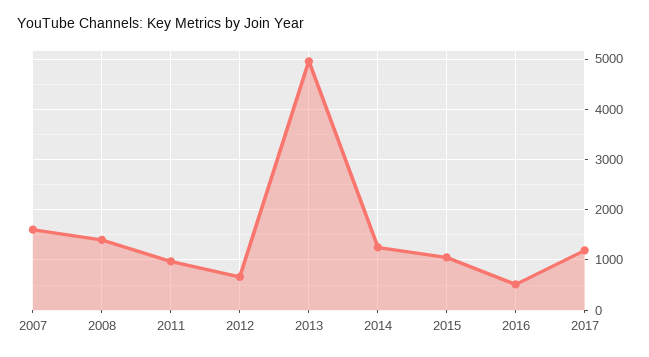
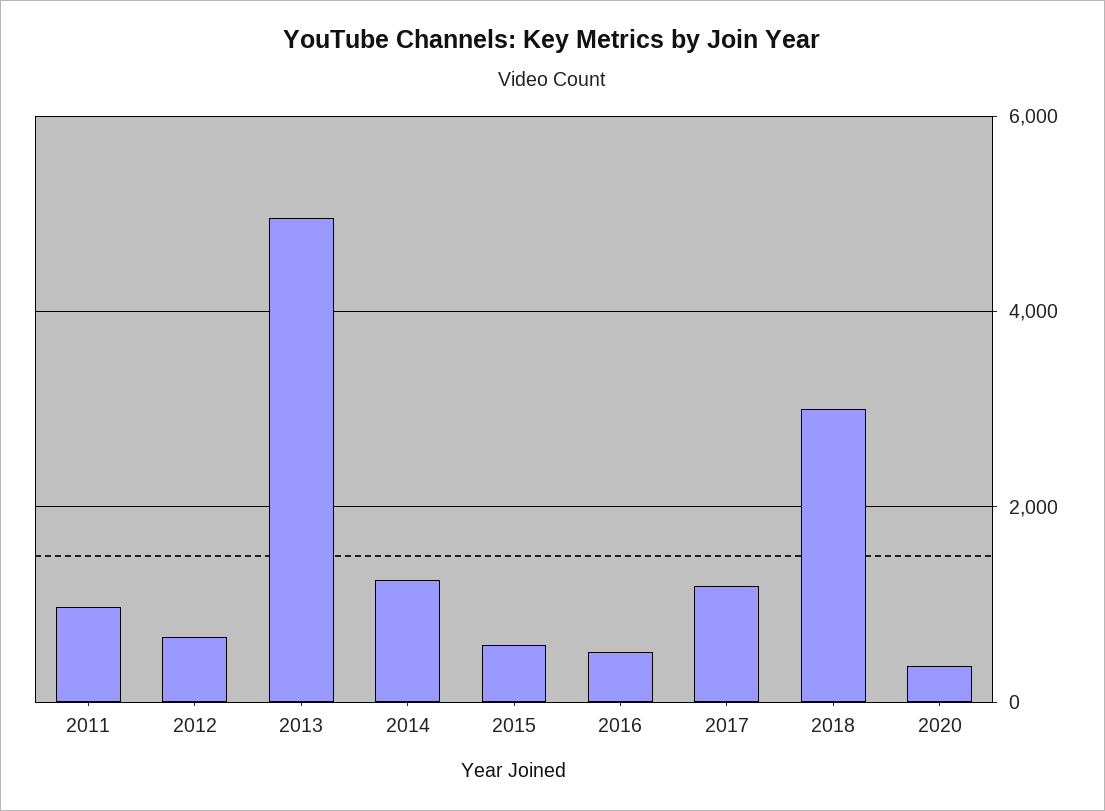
2007: 1600 -> none
2008: 1400 -> none
2015: 1000 -> 600
2018: none -> 3000
2020: none -> 400

